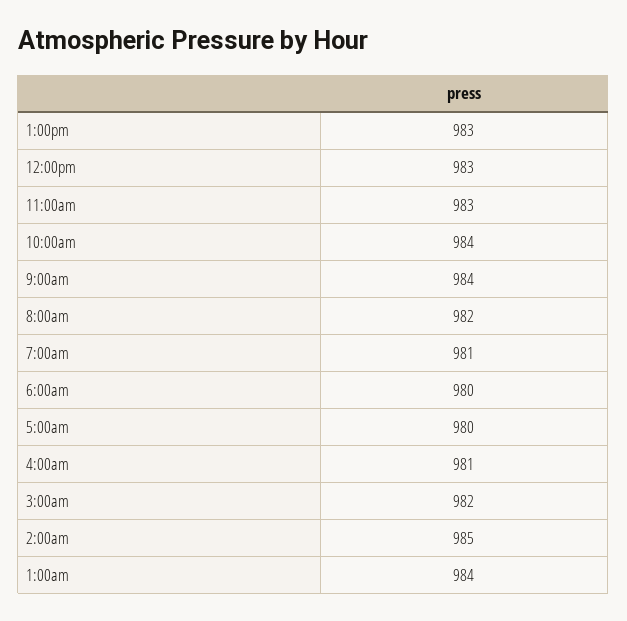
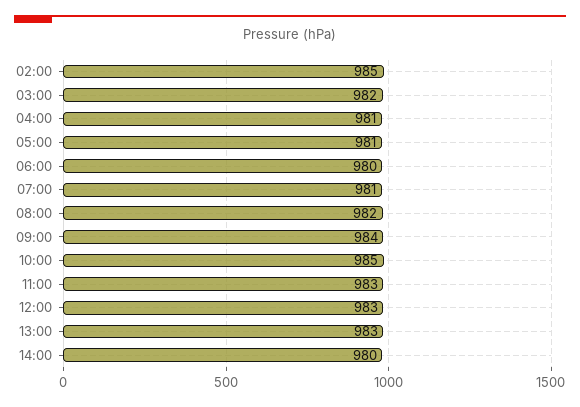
10:00am: 984 -> 985
5:00am: 980 -> 981
1:00am: 984 -> none
14:00: none -> 980

